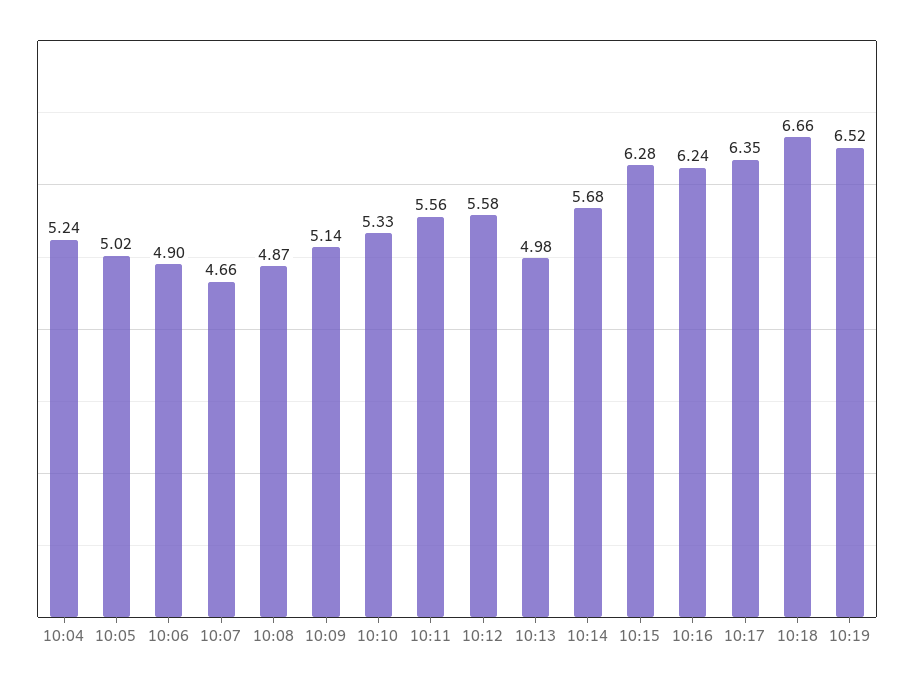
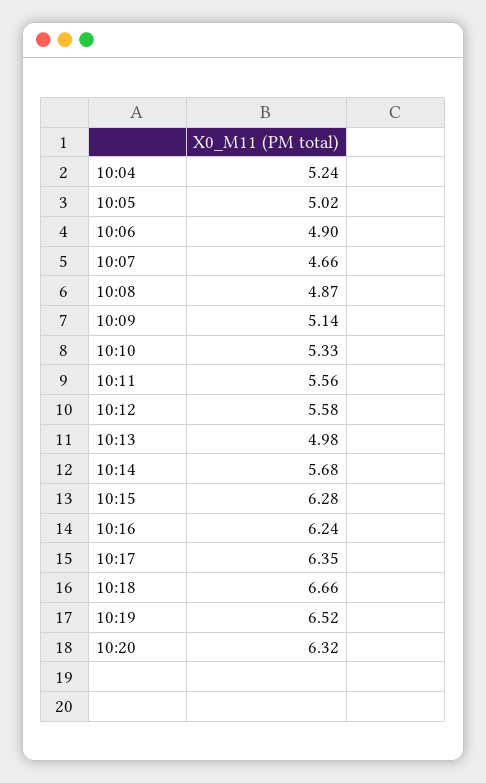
10:20: none -> 6.32

